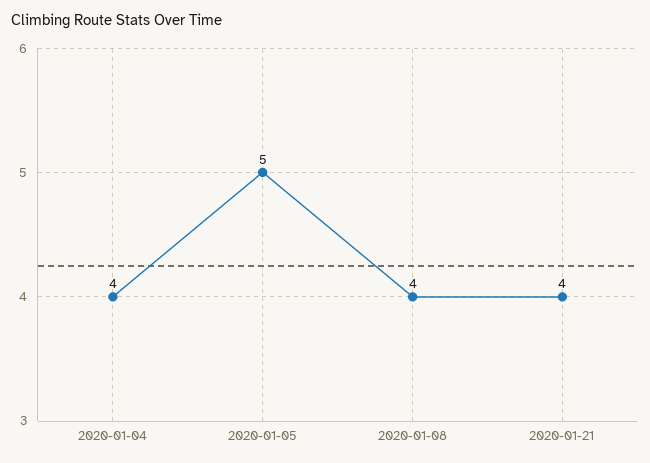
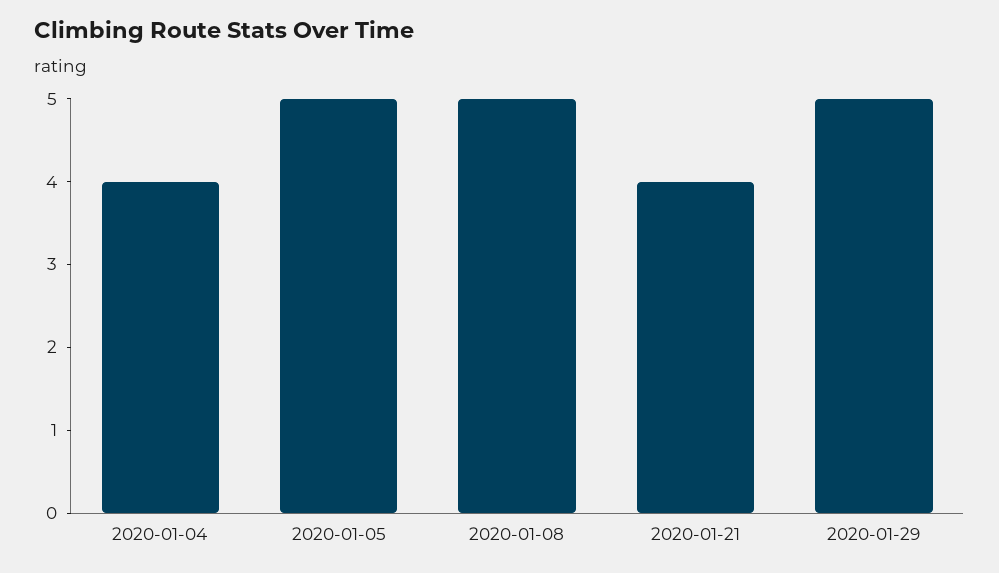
2020-01-08: 4 -> 5
2020-01-29: none -> 5

